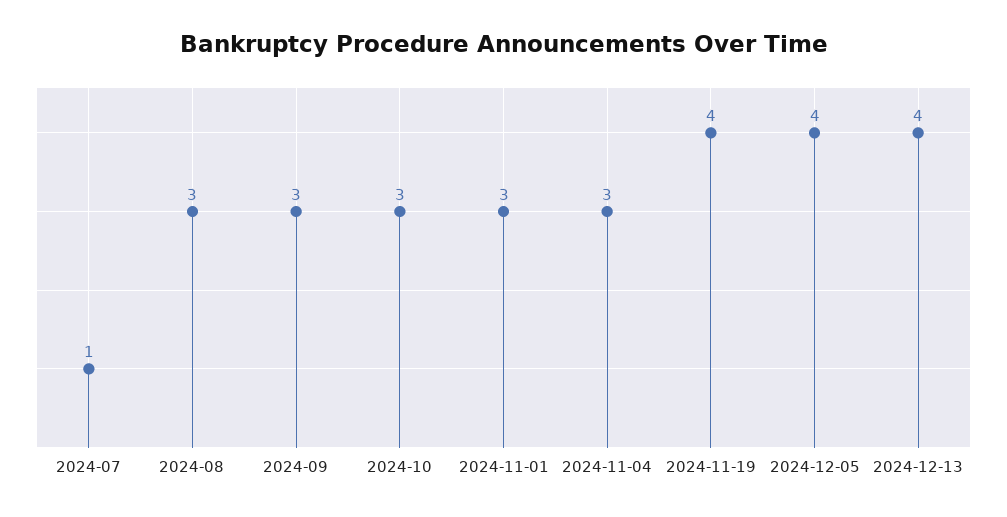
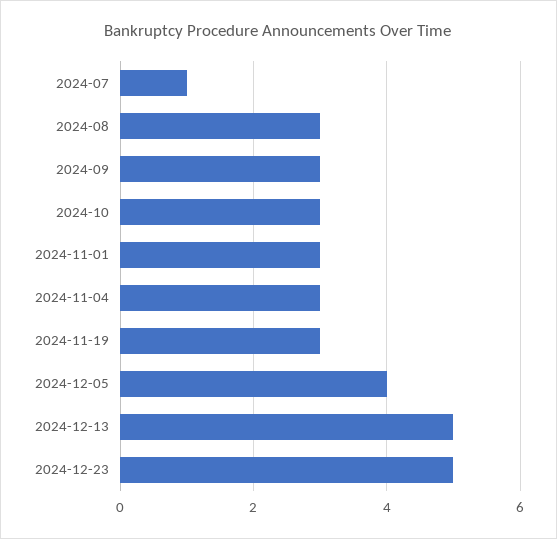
2024-11-19: 4 -> 3
2024-12-13: 4 -> 5
2024-12-23: none -> 5

